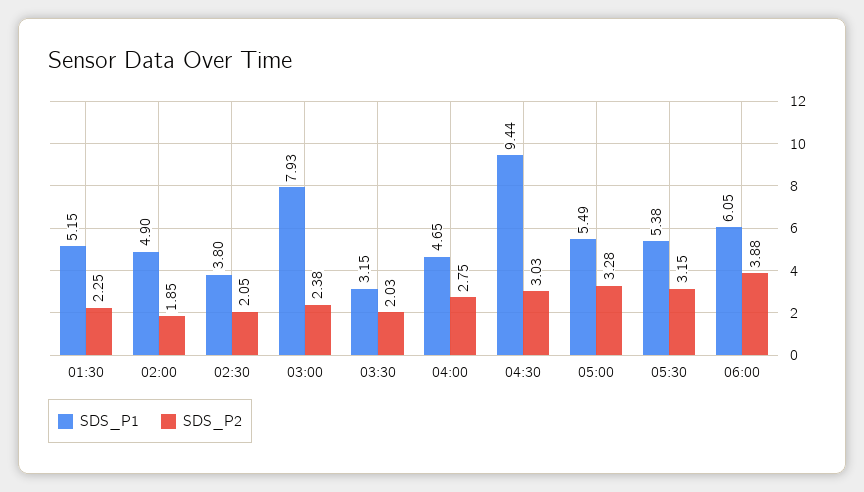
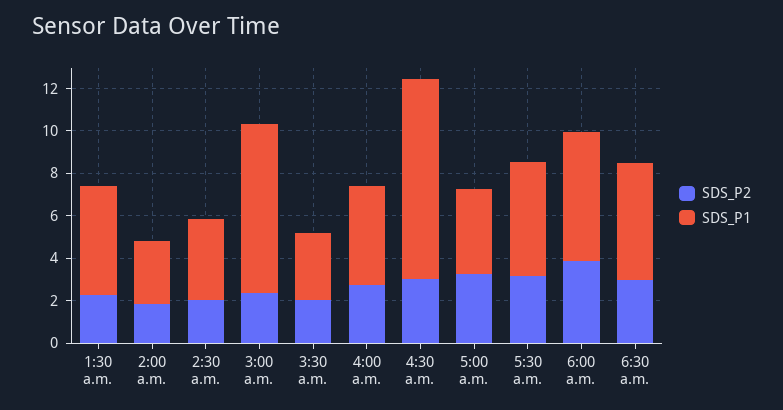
SDS_P1, 02:00: 4.9 -> 3
SDS_P1, 05:00: 5.49 -> 4
SDS_P2, 6:30 a.m.: none -> 3
SDS_P1, 6:30 a.m.: none -> 5.5

